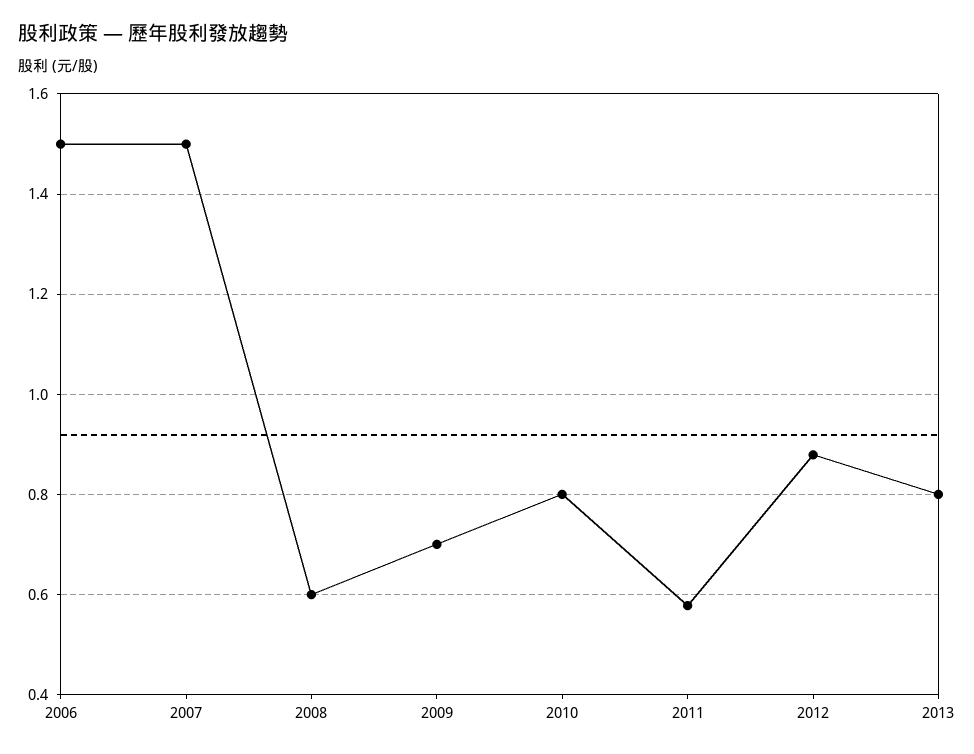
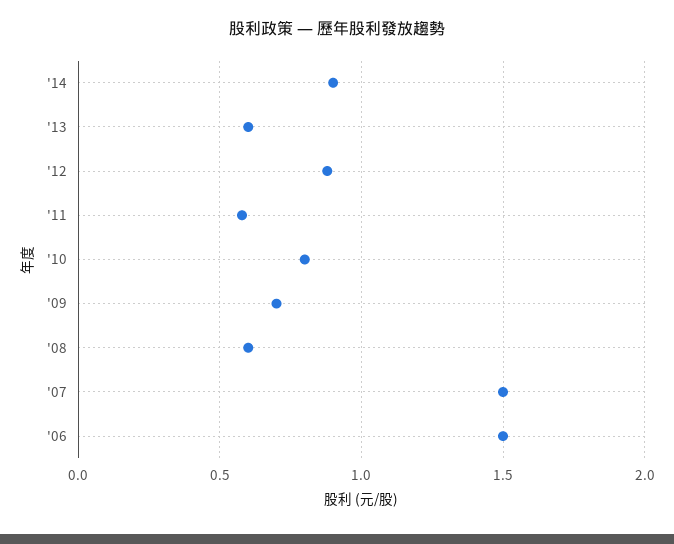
2013: 0.8 -> 0.6
'14: none -> 0.9

